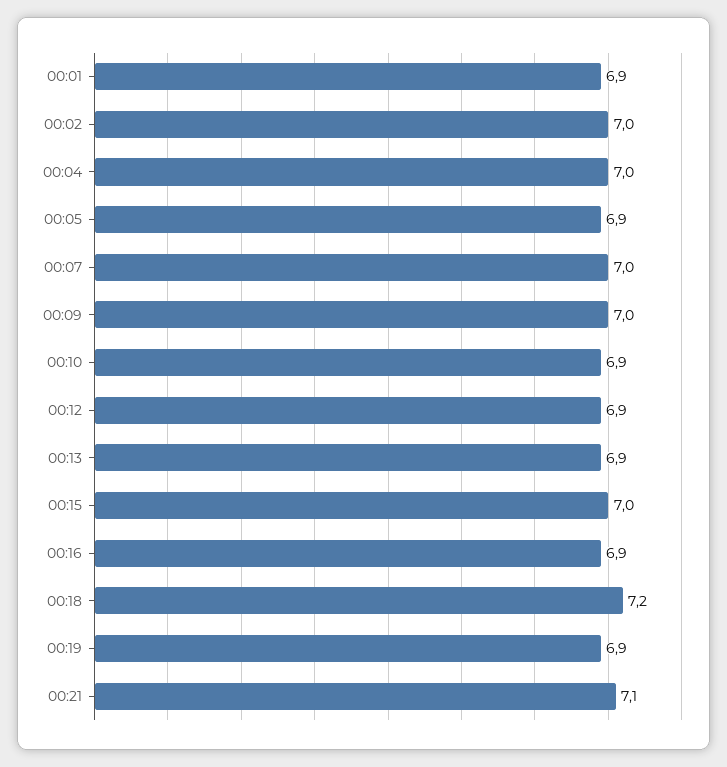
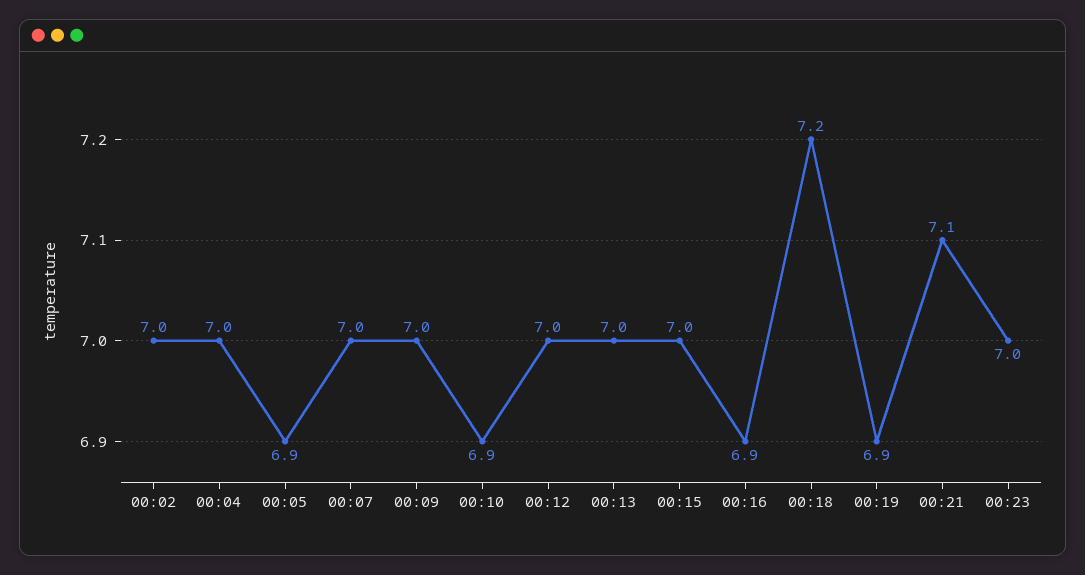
00:01: 6.9 -> none
00:12: 6.9 -> 7
00:13: 6.9 -> 7
00:23: none -> 7

